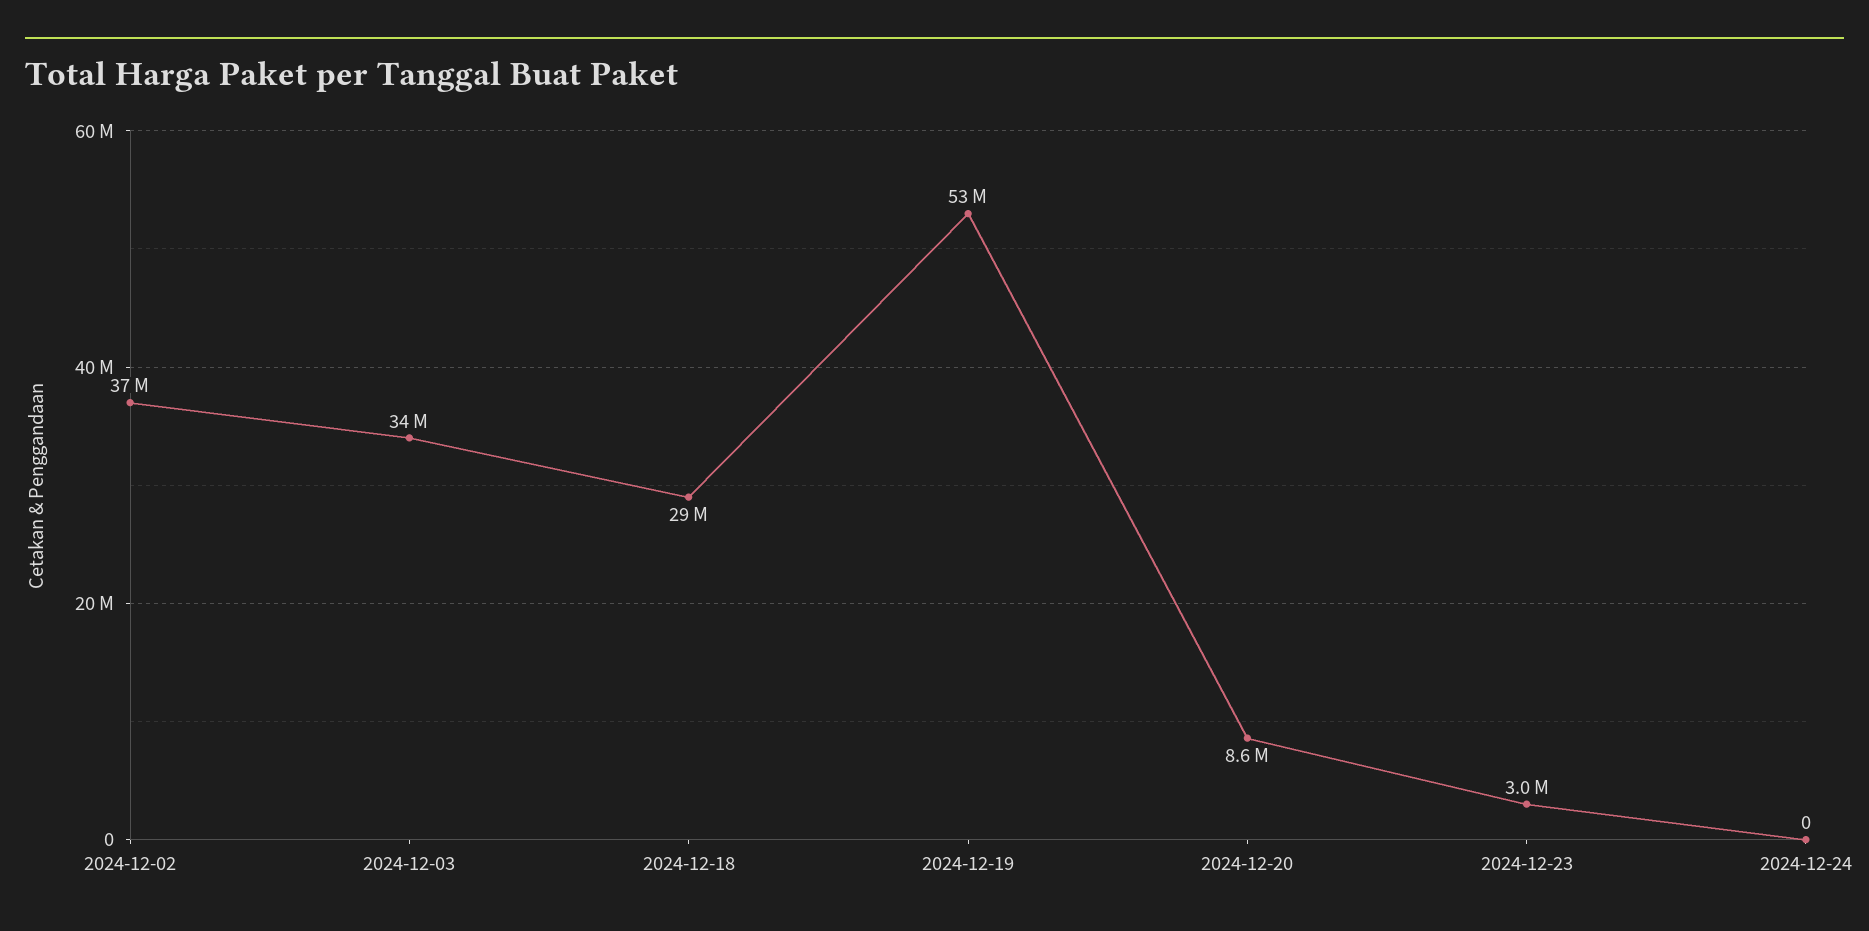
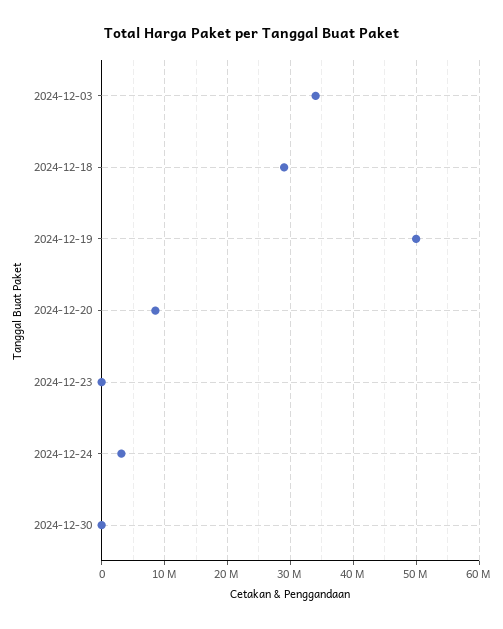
2024-12-02: 37000000 -> none
2024-12-19: 53000000 -> 50000000
2024-12-23: 3000000 -> 0
2024-12-24: 0 -> 3000000
2024-12-30: none -> 0

